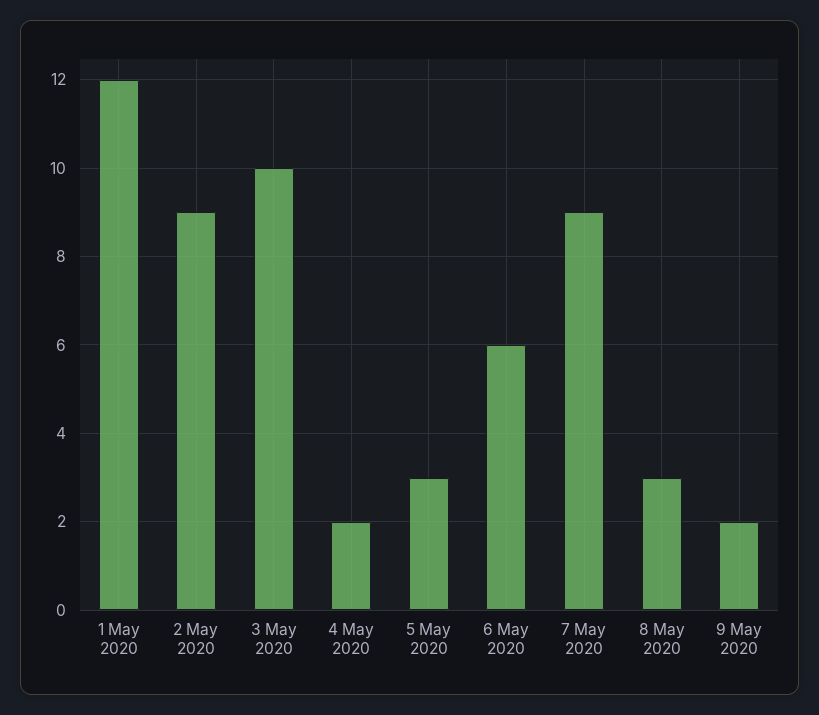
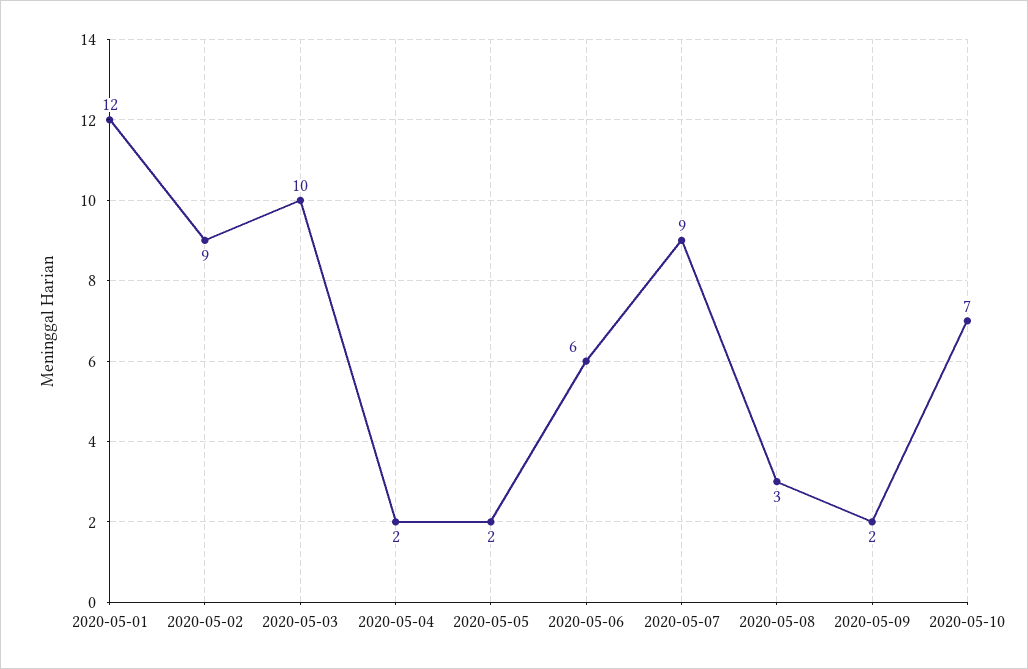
5 May 2020: 3 -> 2
2020-05-10: none -> 7

